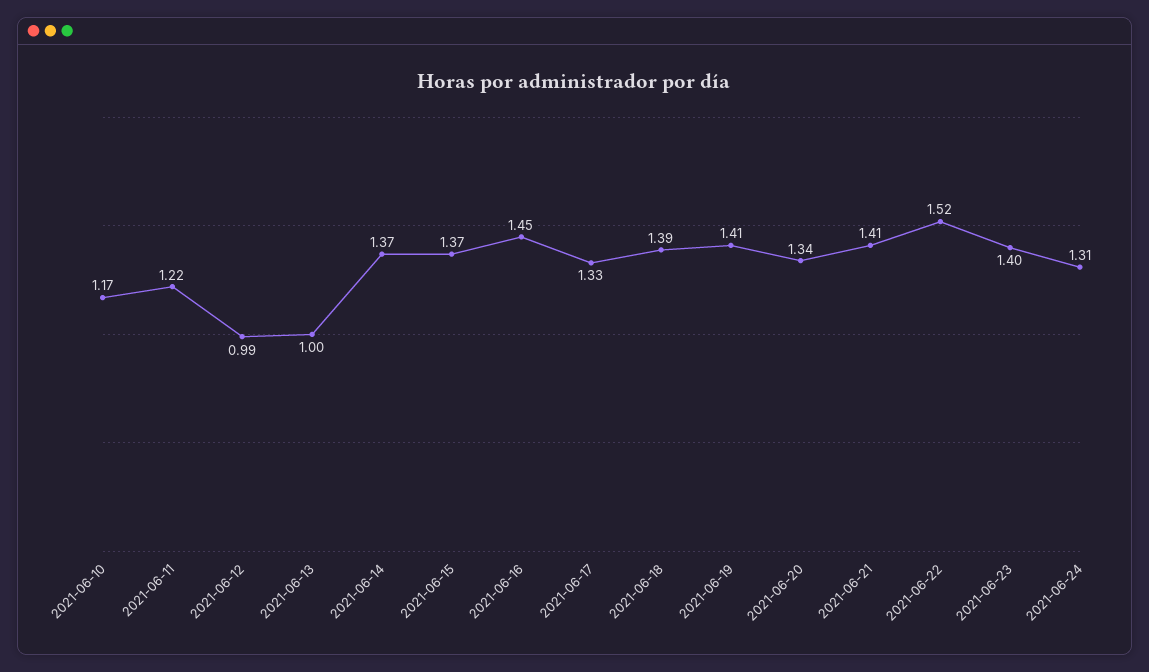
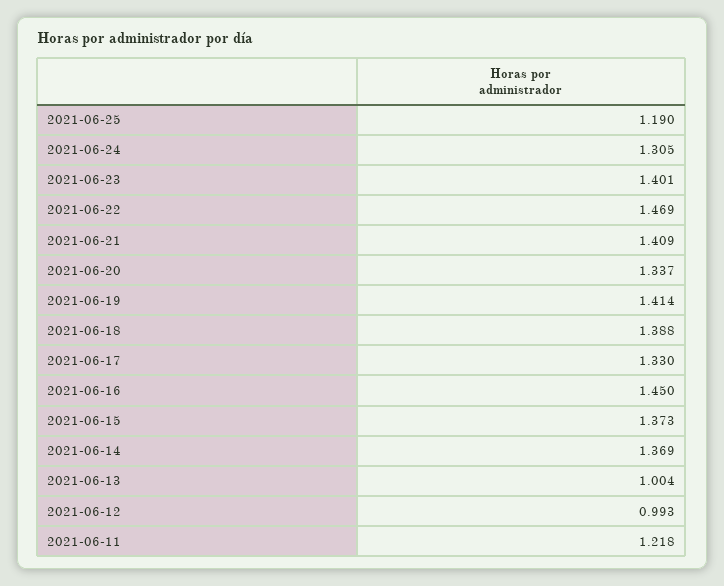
2021-06-10: 1.17 -> none
2021-06-22: 1.52 -> 1.469
2021-06-25: none -> 1.19

